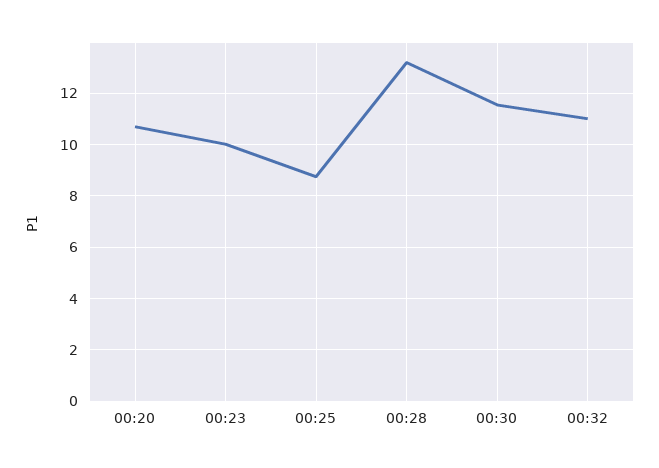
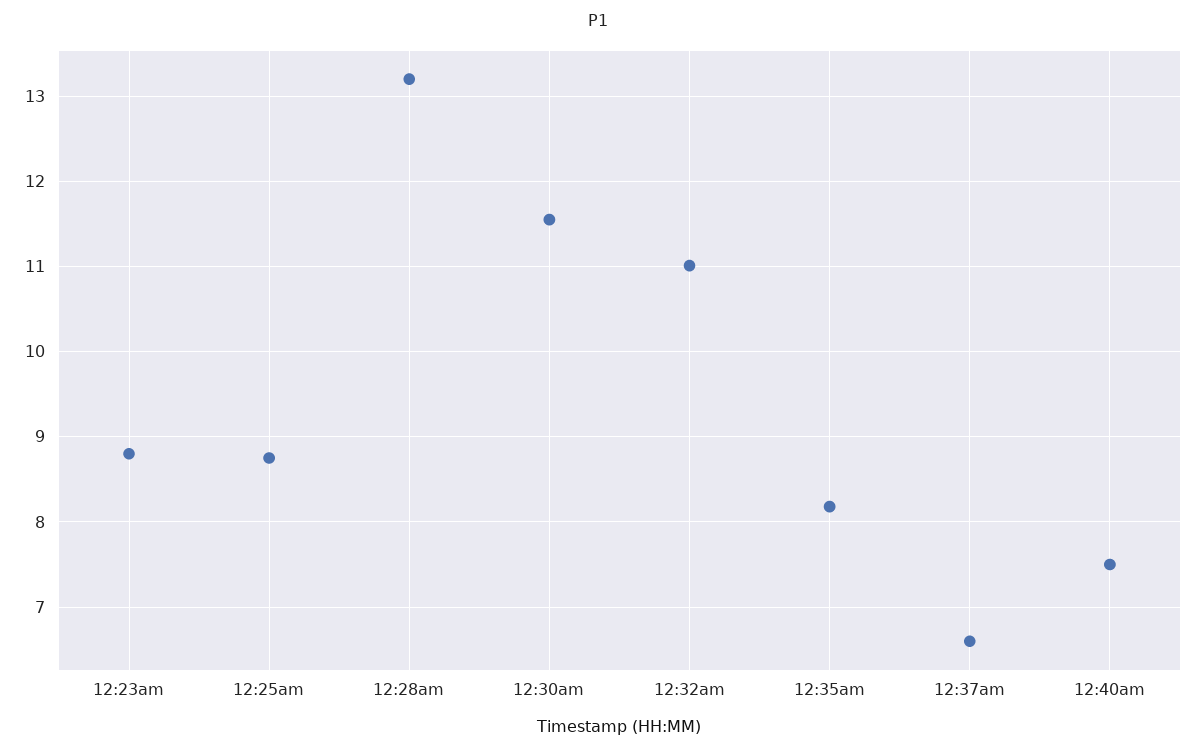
00:20: 10.75 -> none
00:23: 10 -> 8.8
12:35am: none -> 8.2
12:37am: none -> 6.6
12:40am: none -> 7.5

